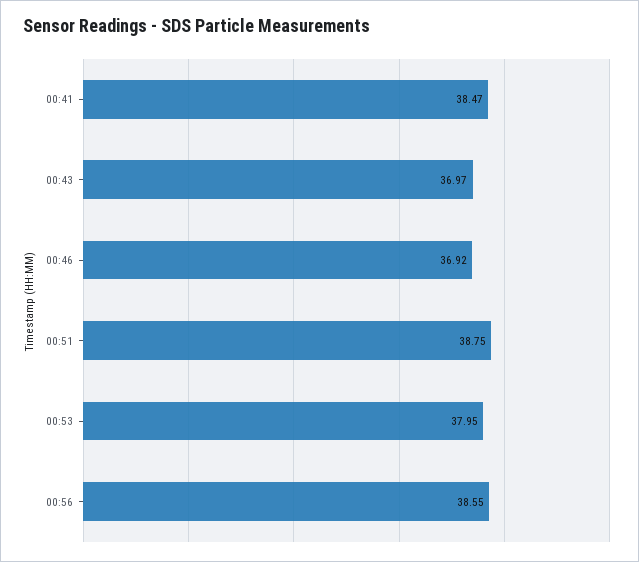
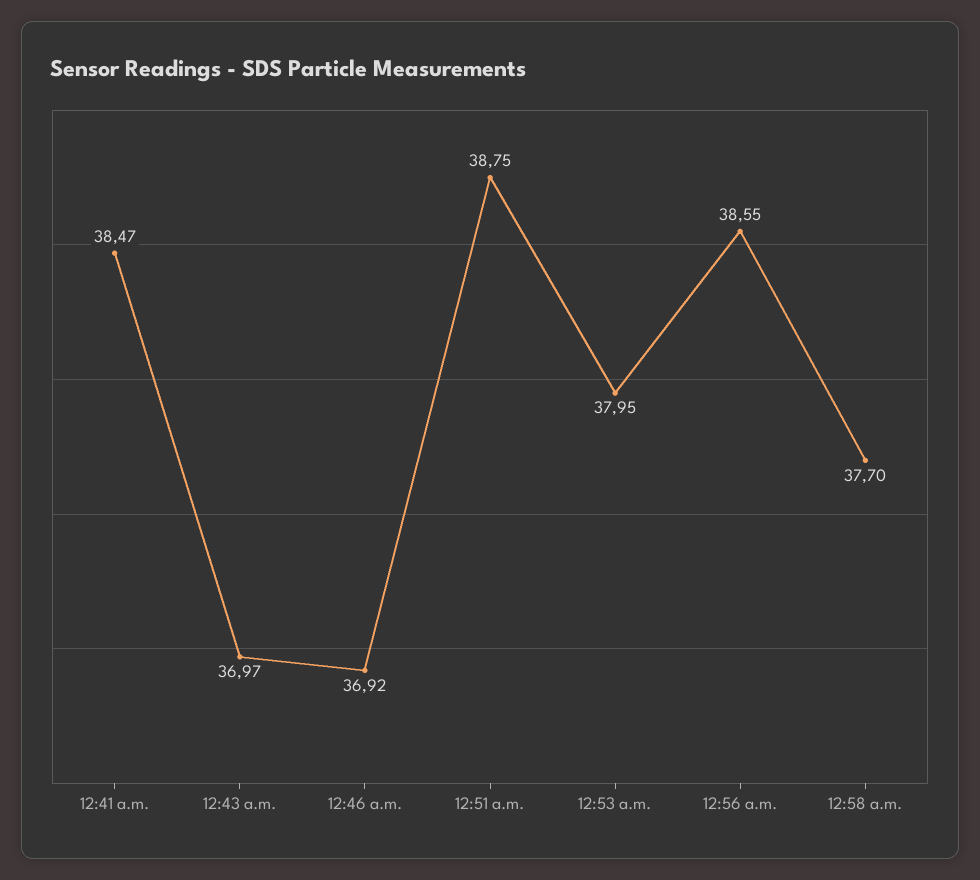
12:58 a.m.: none -> 37.7

